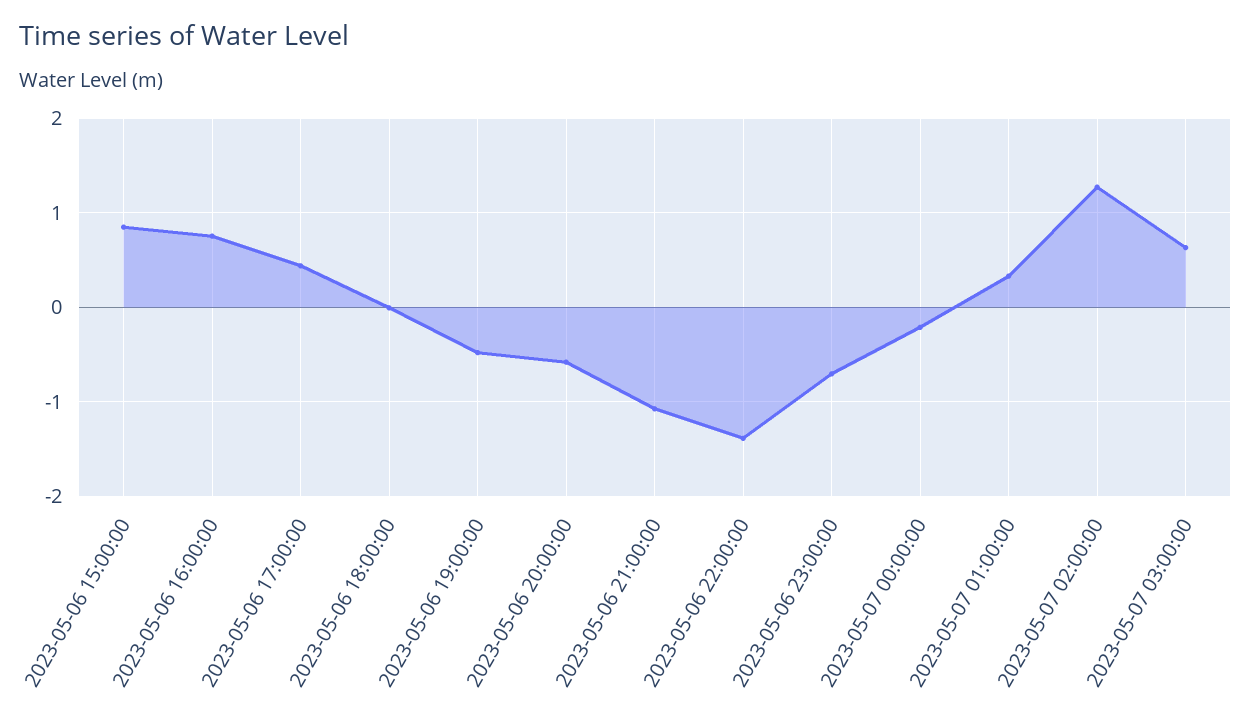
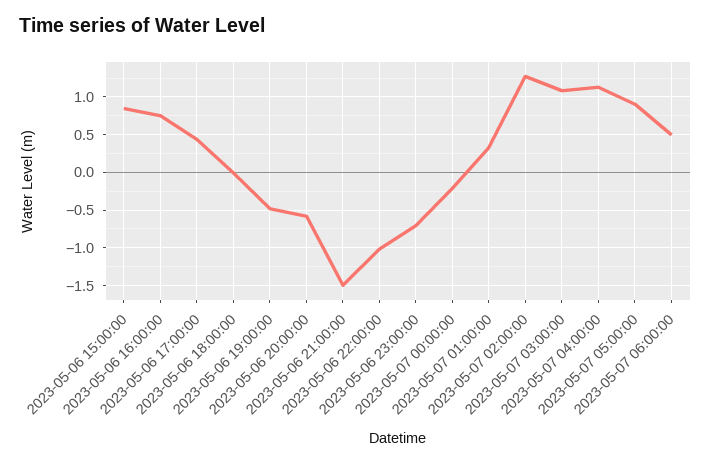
2023-05-06 21:00:00: -1.1 -> -1.5
2023-05-06 22:00:00: -1.4 -> -1
2023-05-07 03:00:00: 0.6 -> 1.1
2023-05-07 04:00:00: none -> 1.1
2023-05-07 05:00:00: none -> 0.9
2023-05-07 06:00:00: none -> 0.5

